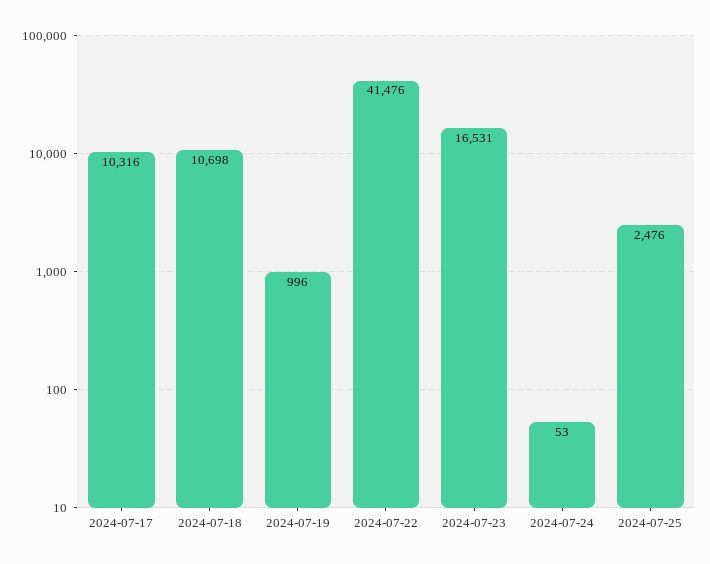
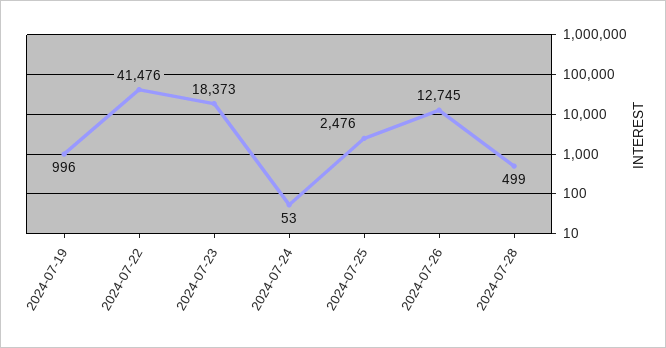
2024-07-17: 10316 -> none
2024-07-18: 10698 -> none
2024-07-23: 16531 -> 18373
2024-07-26: none -> 12745
2024-07-28: none -> 499

